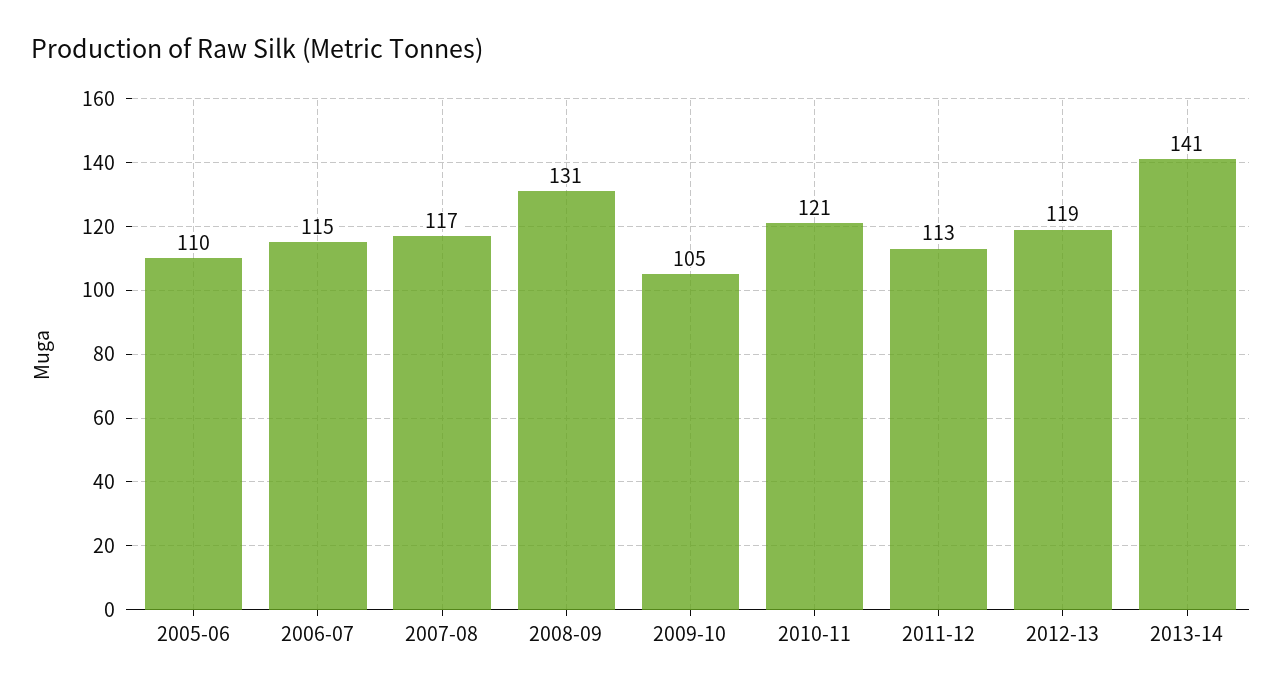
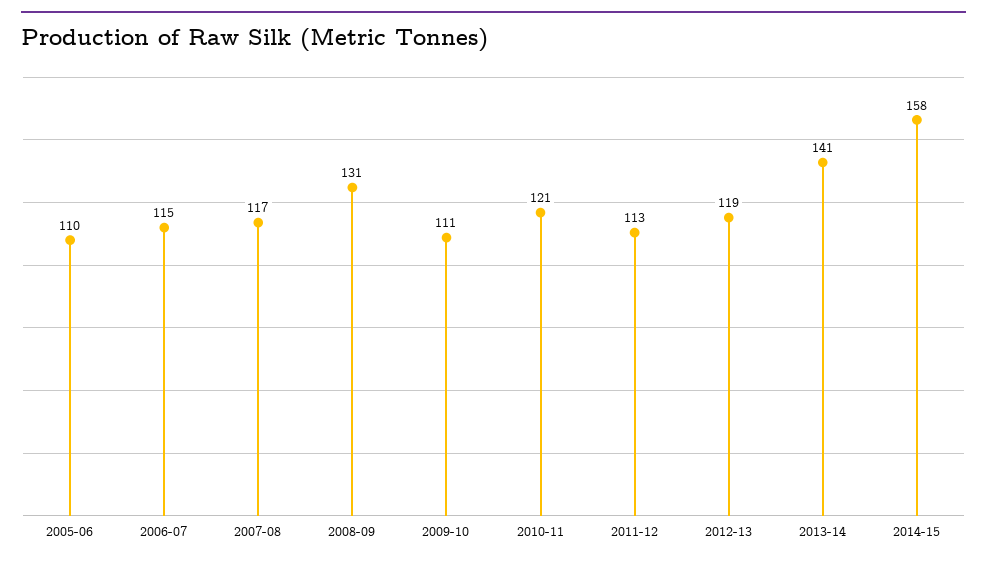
2009-10: 105 -> 111
2014-15: none -> 158

